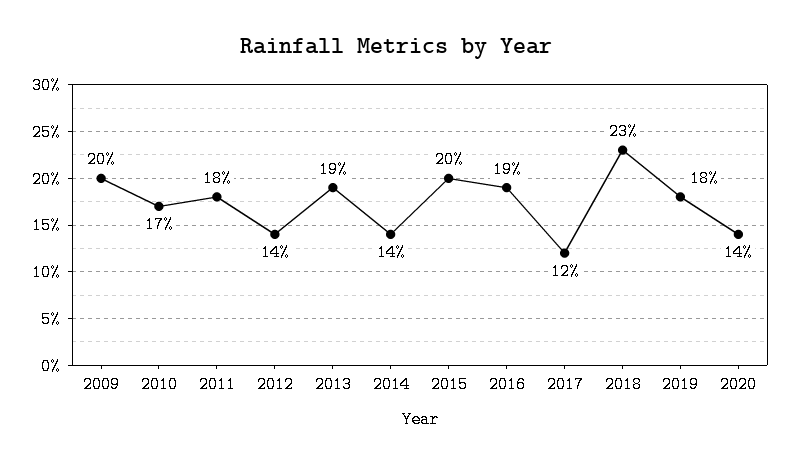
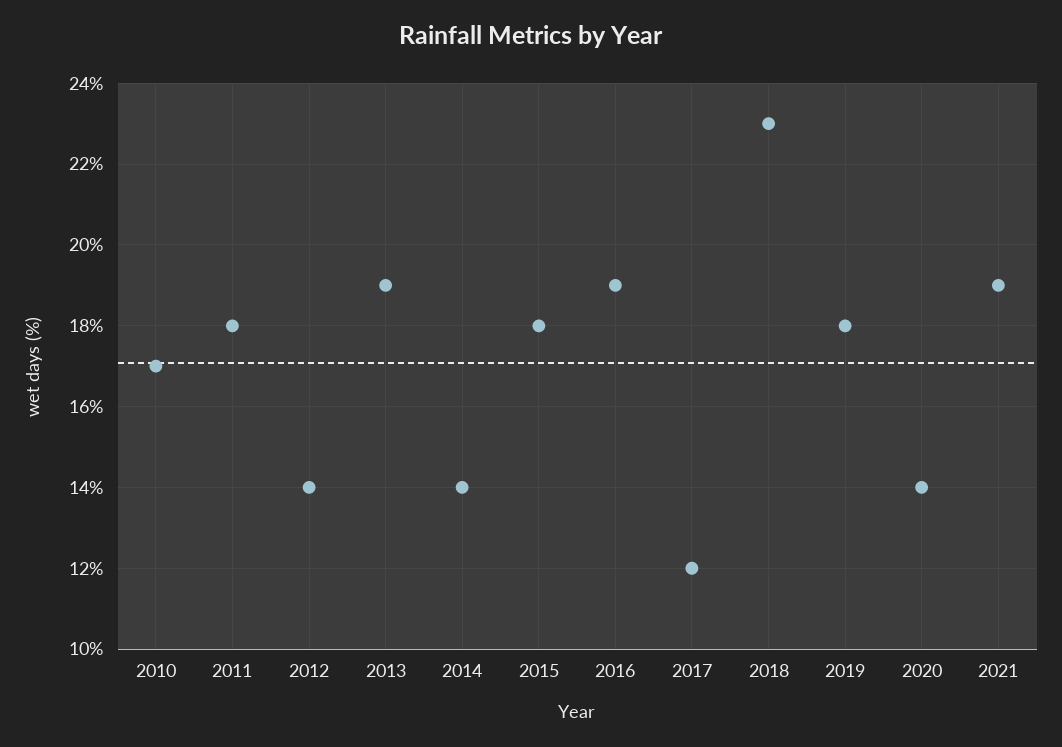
2009: 20 -> none
2015: 20 -> 18
2021: none -> 19

